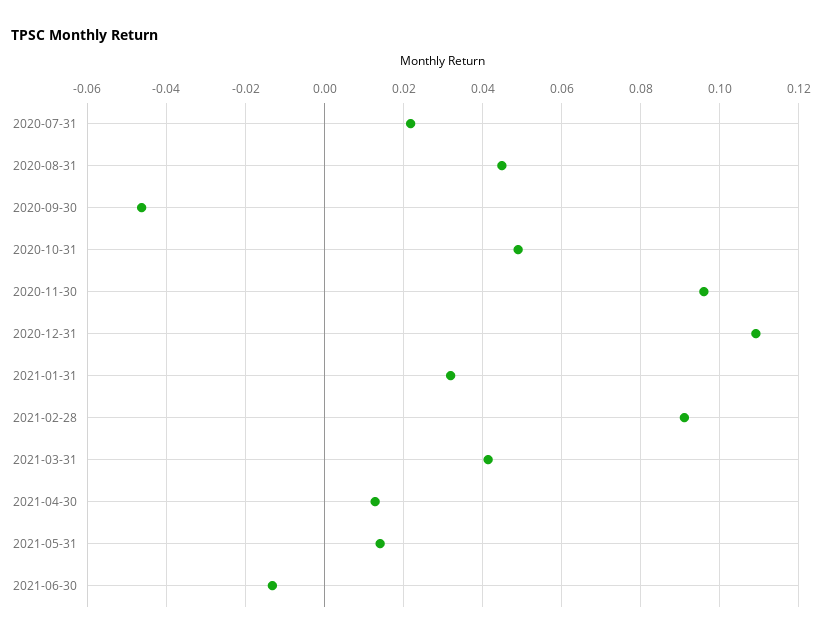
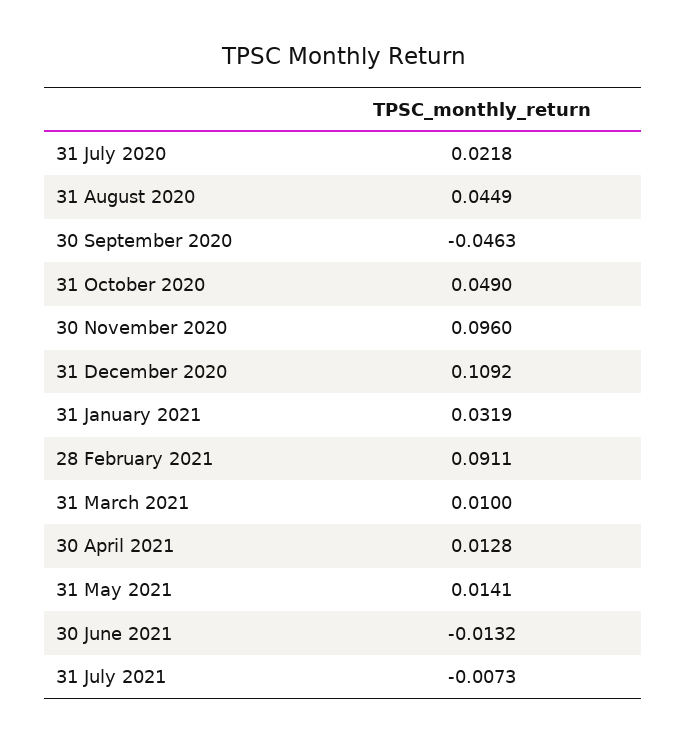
2021-03-31: 0.042 -> 0.01
31 July 2021: none -> -0.0073

